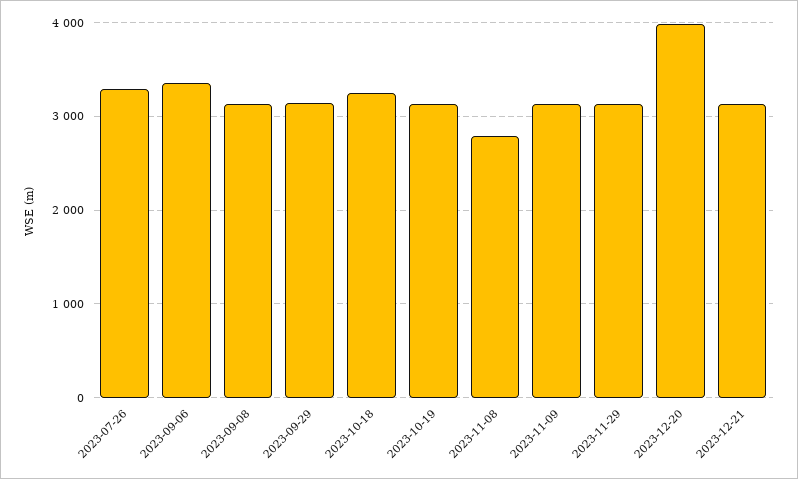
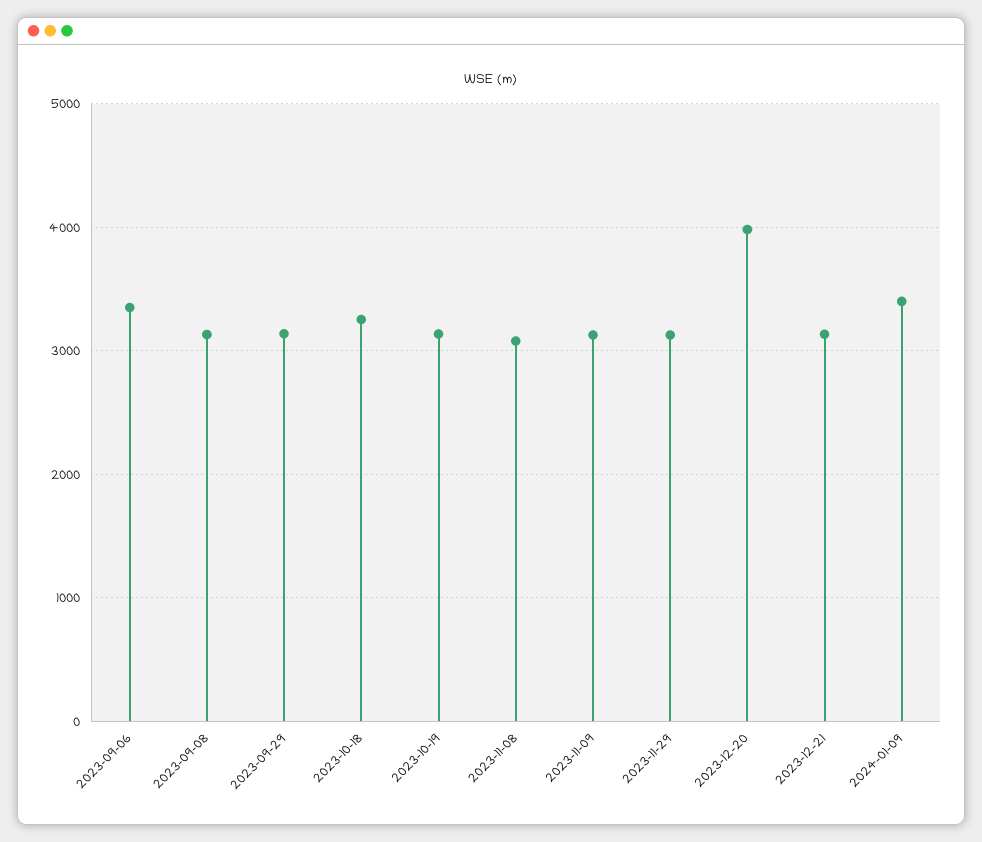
2023-07-26: 3300 -> none
2023-11-08: 2800 -> 3100
2024-01-09: none -> 3400

